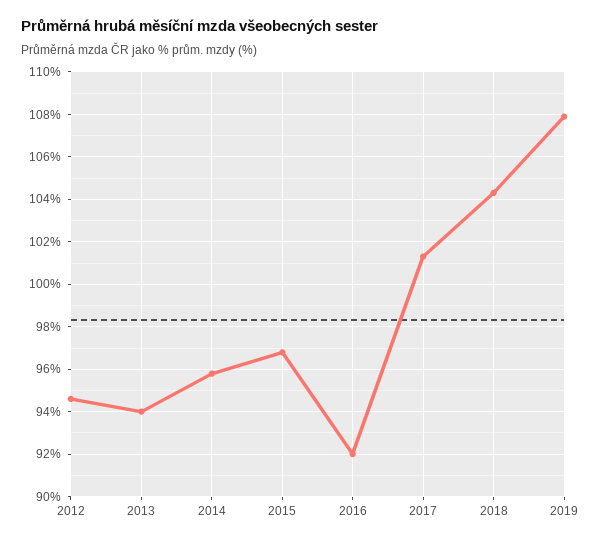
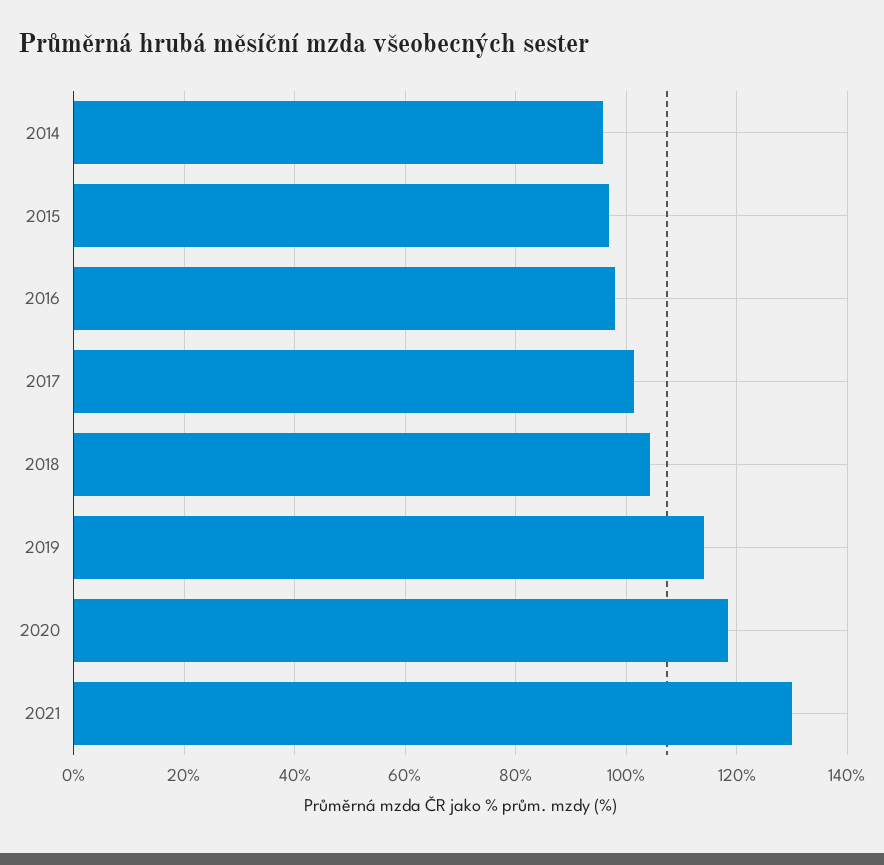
2012: 94.5 -> none
2013: 94 -> none
2016: 92 -> 98
2019: 108 -> 114
2020: none -> 118
2021: none -> 130

